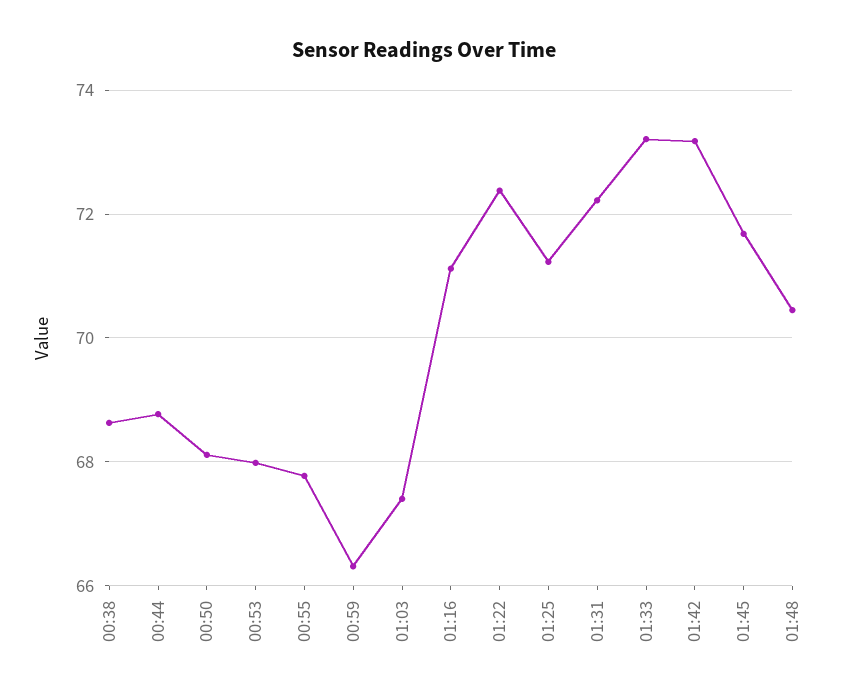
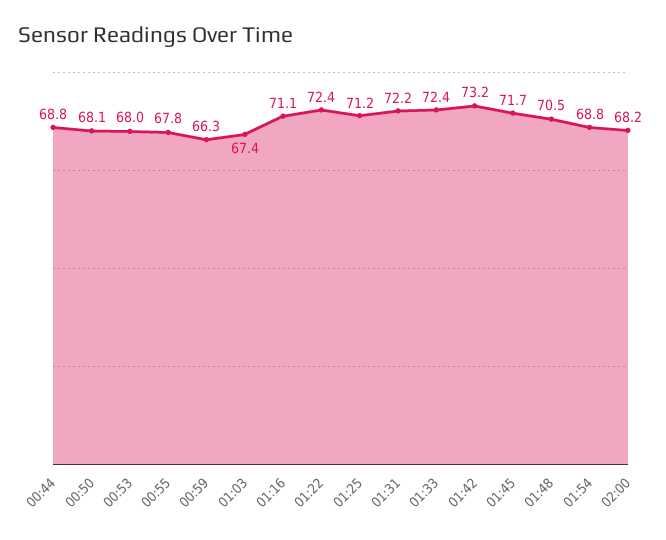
00:38: 68.6 -> none
01:33: 73.2 -> 72.4
01:54: none -> 68.8
02:00: none -> 68.2

